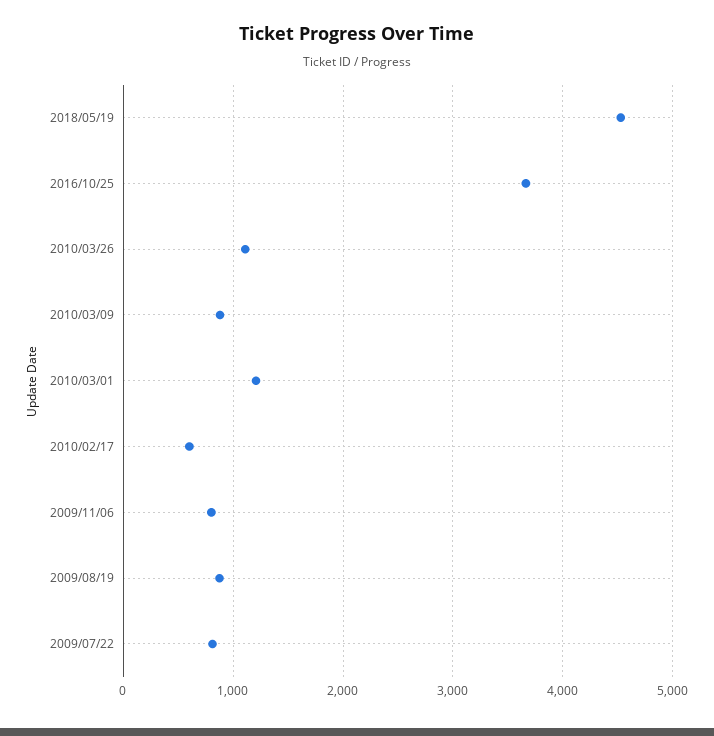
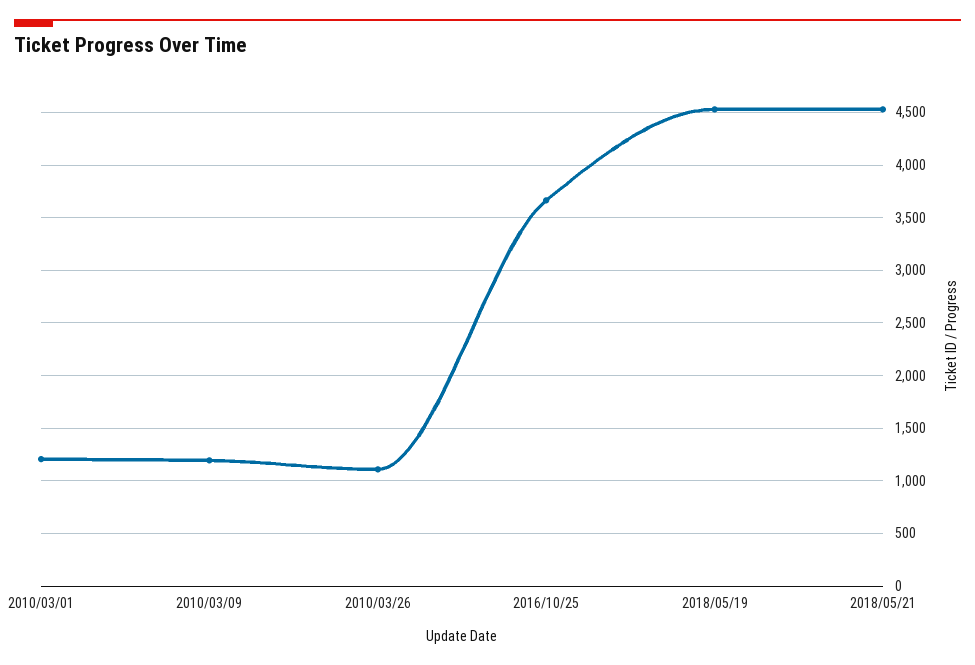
2010/03/09: 900 -> 1200
2010/02/17: 600 -> none
2009/11/06: 800 -> none
2009/08/19: 900 -> none
2009/07/22: 800 -> none
2018/05/21: none -> 4500

